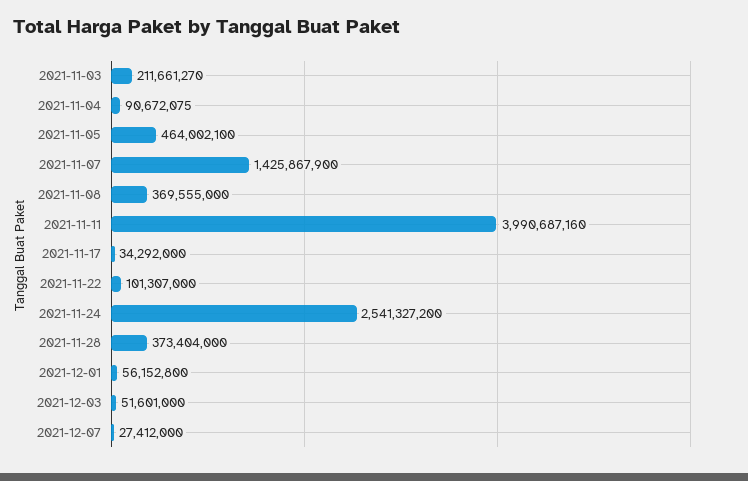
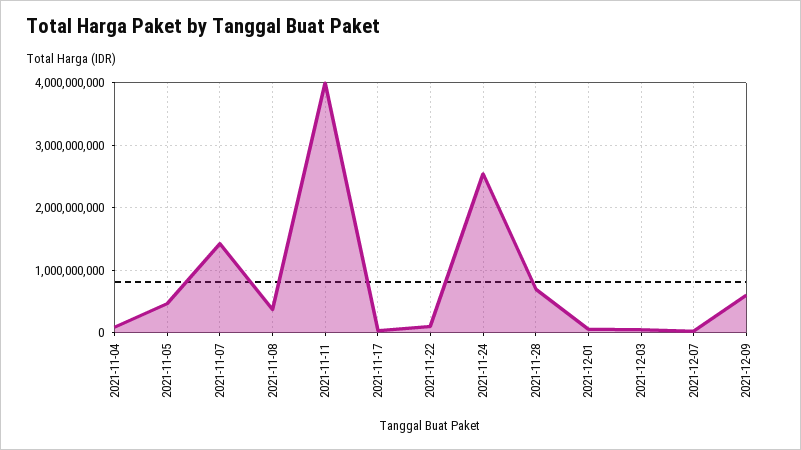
2021-11-03: 211661270 -> none
2021-11-28: 373404000 -> 700000000
2021-12-09: none -> 600000000

